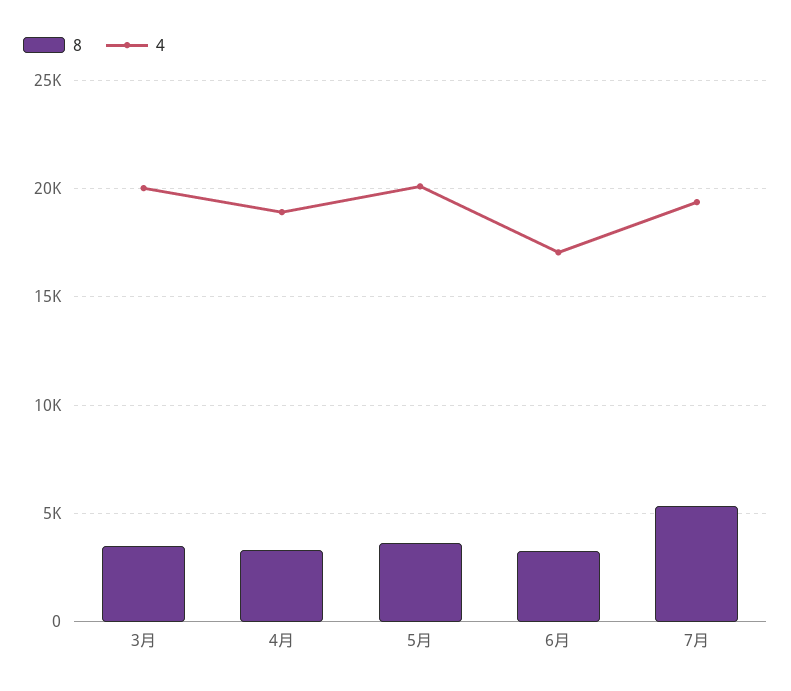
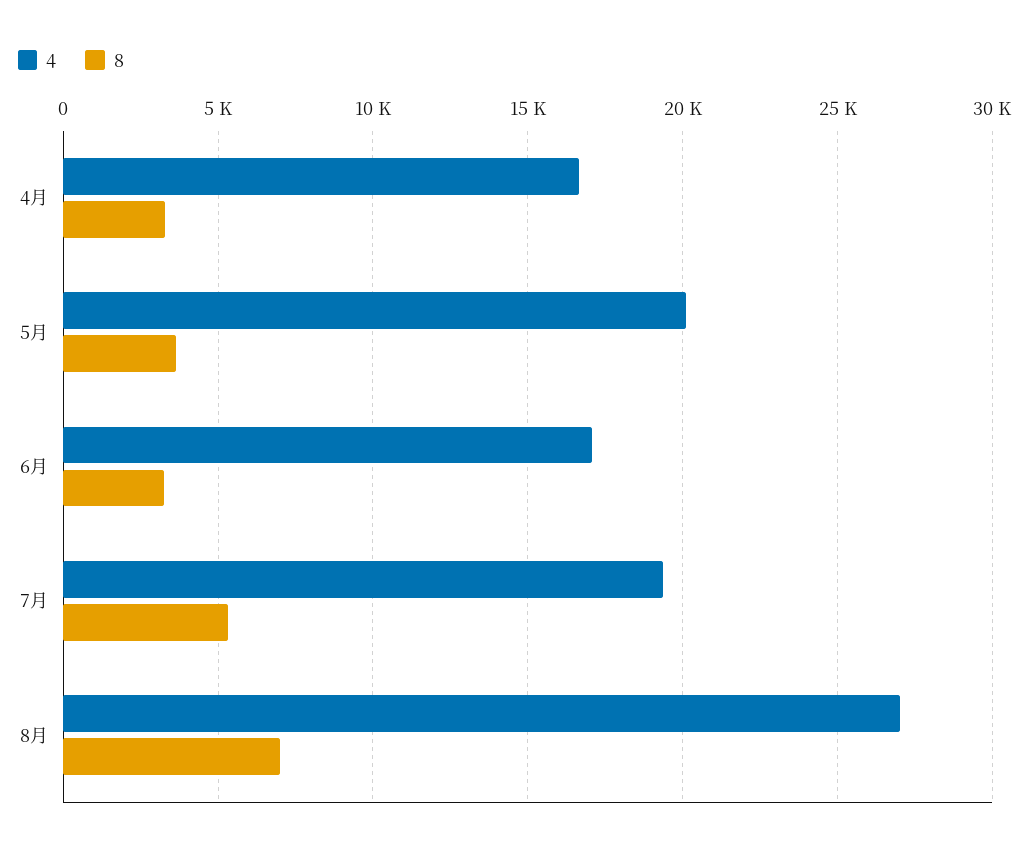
8, 3月: 3500 -> none
4, 3月: 20000 -> none
4, 4月: 19000 -> 16500
4, 8月: none -> 27000
8, 8月: none -> 7000

